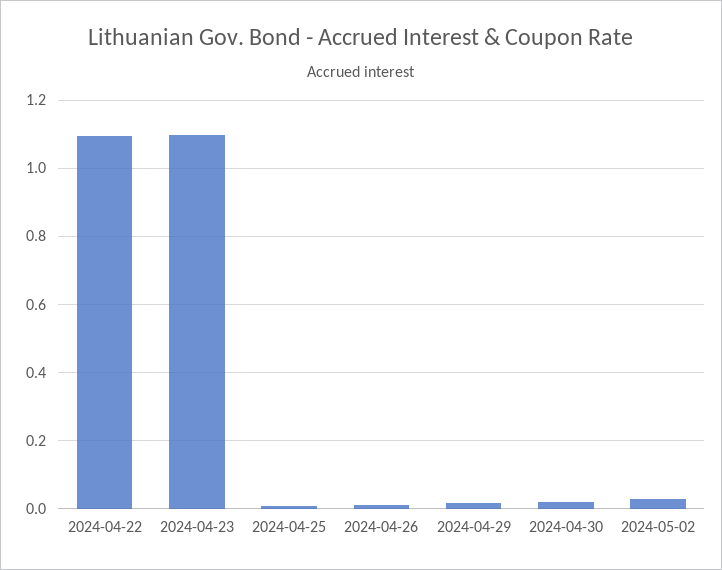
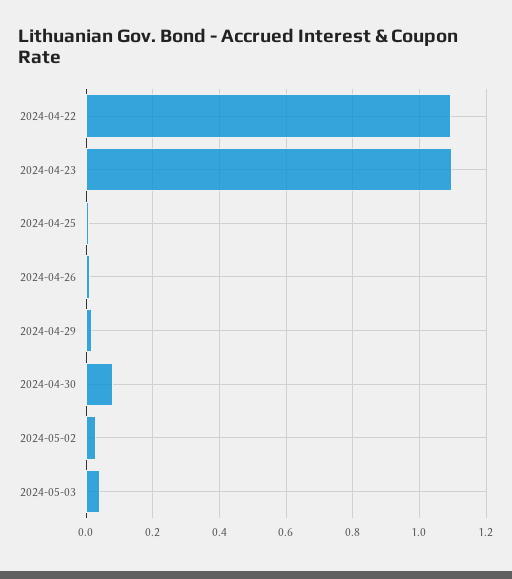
2024-04-30: 0.02 -> 0.08
2024-05-03: none -> 0.04

